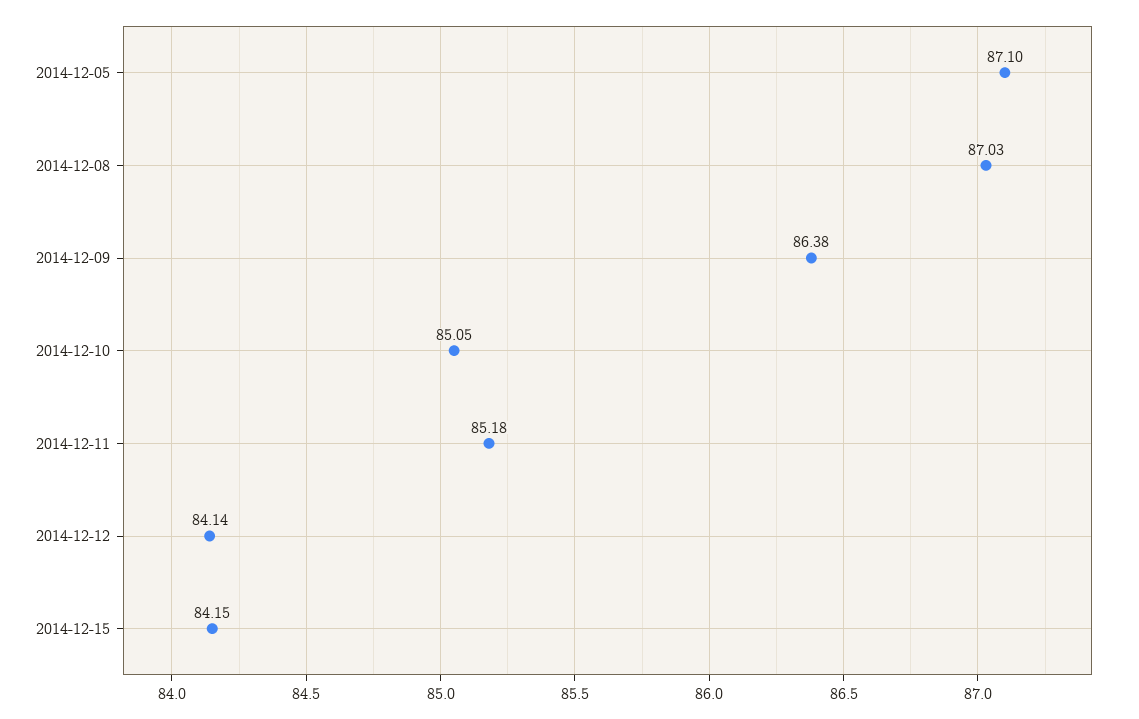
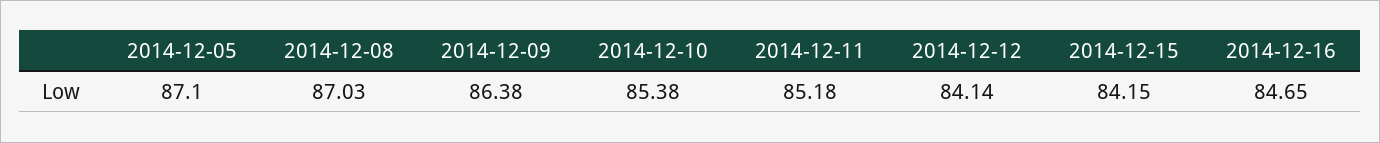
2014-12-10: 85.05 -> 85.38
2014-12-16: none -> 84.65

